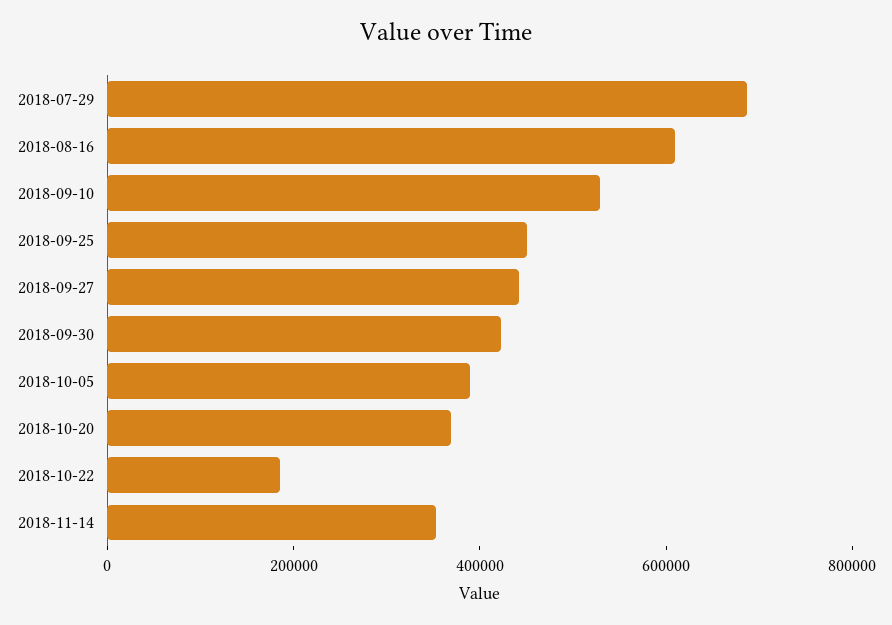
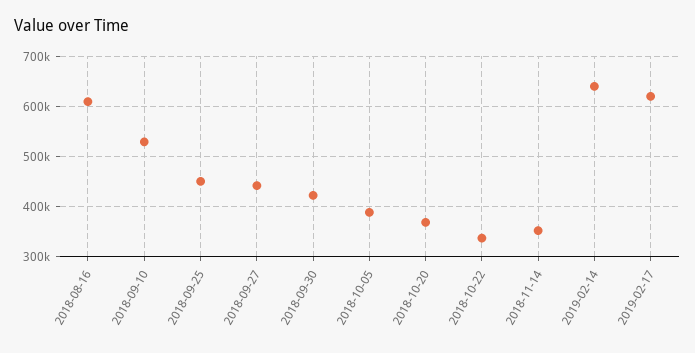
2018-07-29: 700000 -> none
2018-10-22: 200000 -> 340000
2019-02-14: none -> 640000
2019-02-17: none -> 620000

